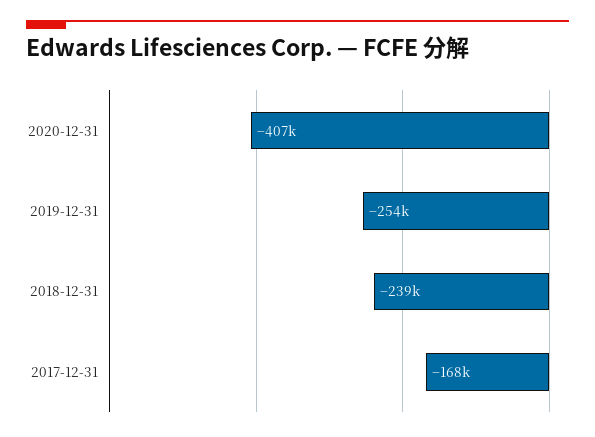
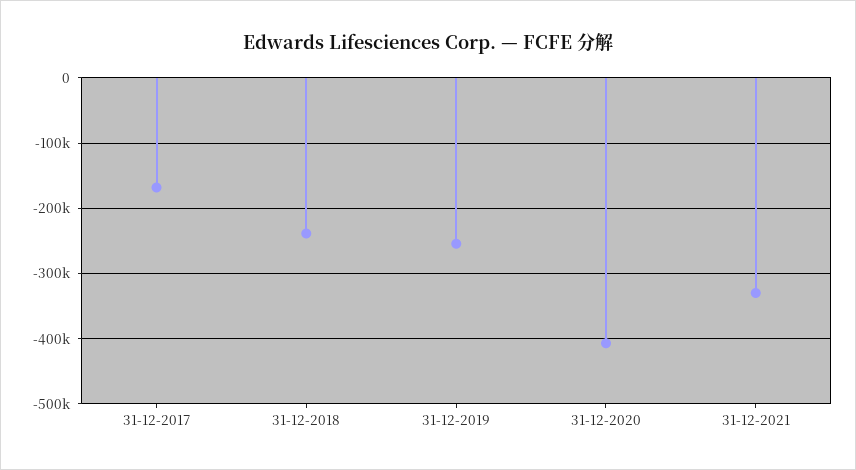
31-12-2021: none -> -330000

